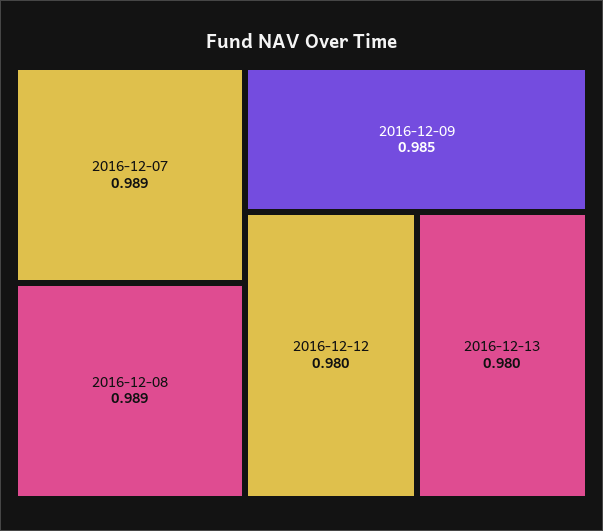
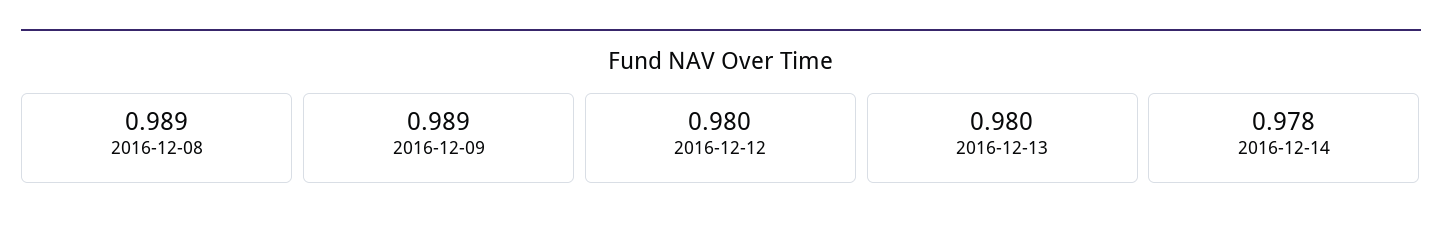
2016-12-07: 0.989 -> none
2016-12-09: 0.985 -> 0.989
2016-12-14: none -> 0.978

